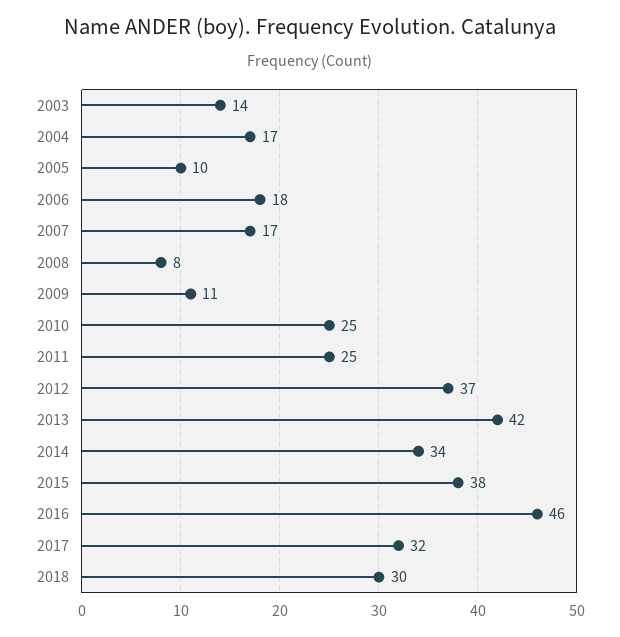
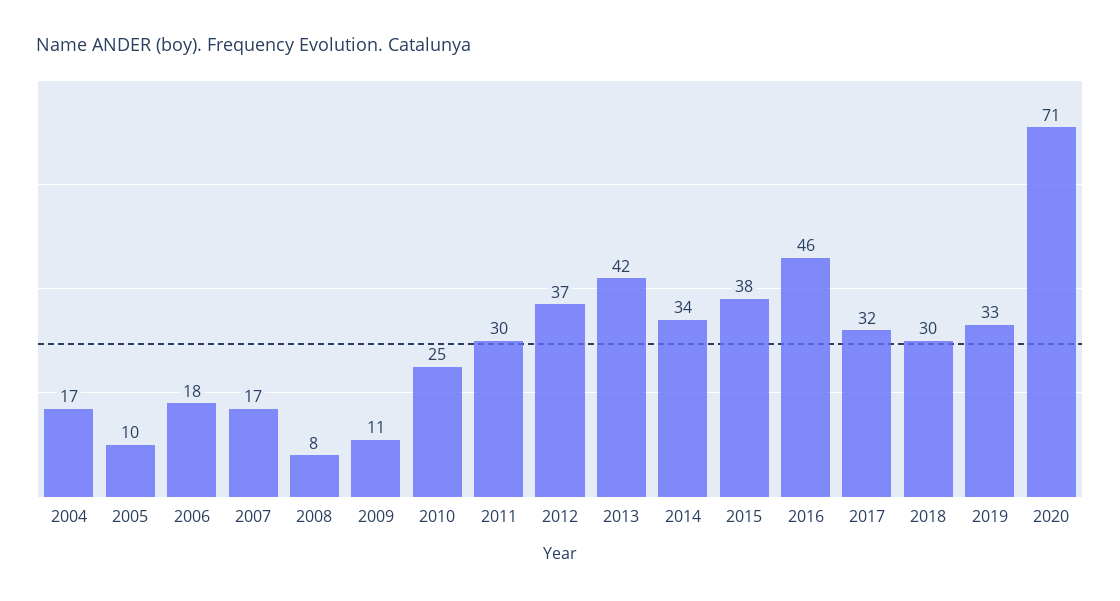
2003: 14 -> none
2011: 25 -> 30
2019: none -> 33
2020: none -> 71

